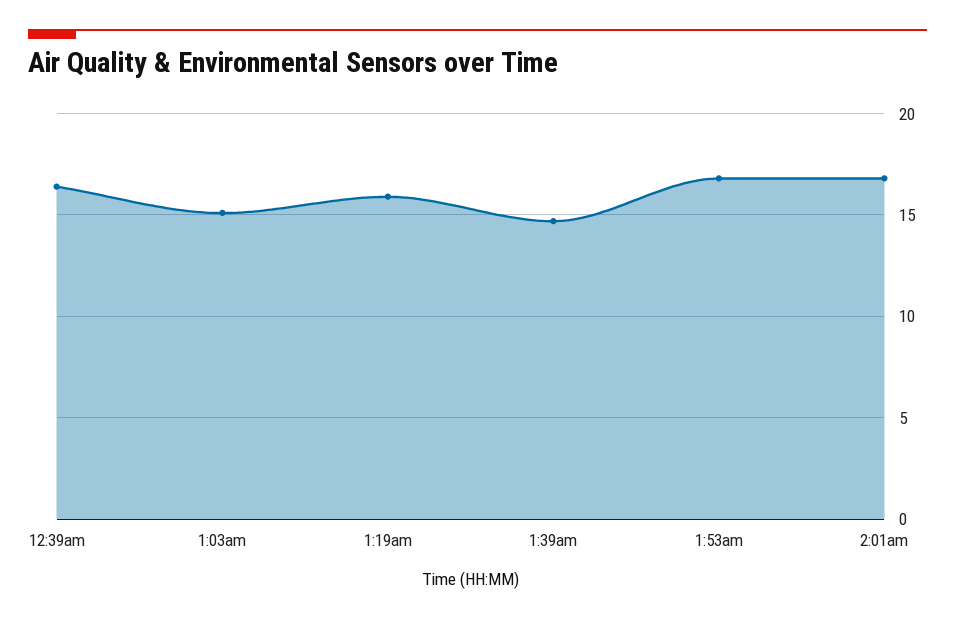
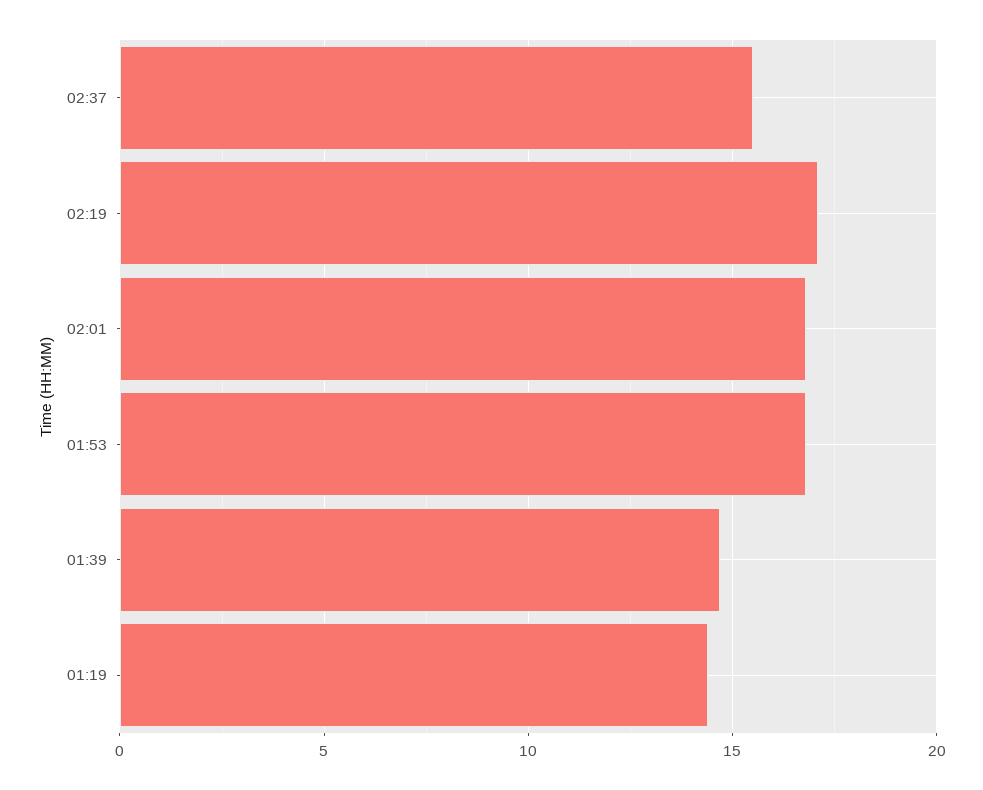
12:39am: 16.5 -> none
1:03am: 15 -> none
1:19am: 16 -> 14.5
02:37: none -> 15.5
02:19: none -> 17

